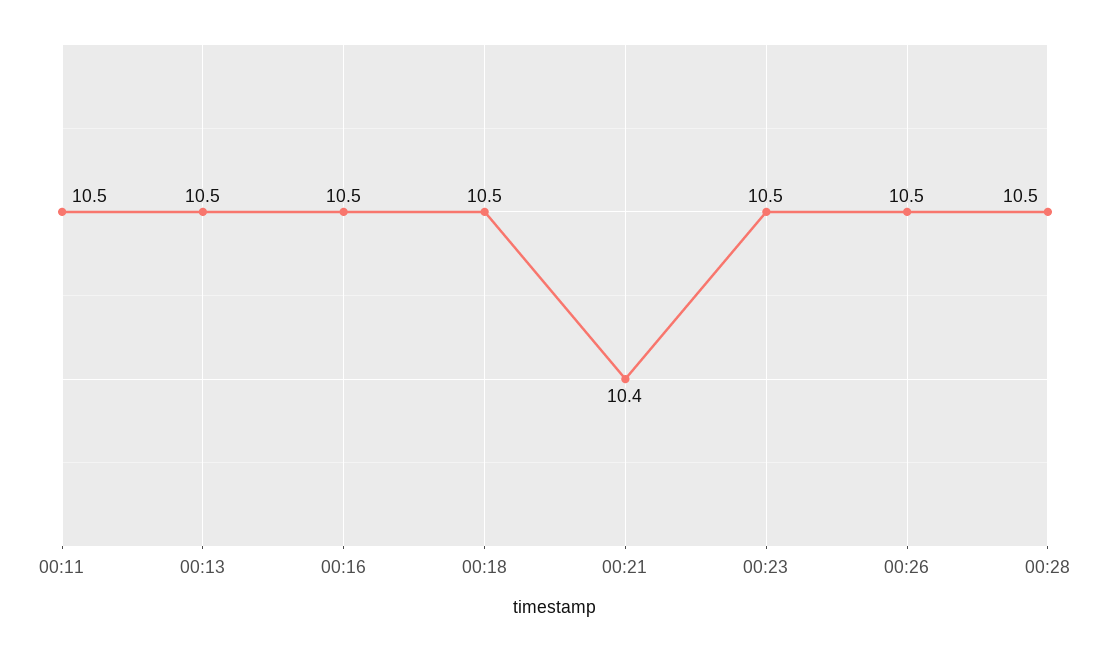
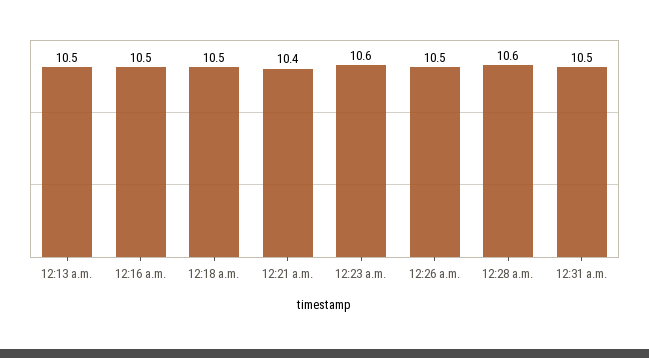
00:11: 10.5 -> none
00:23: 10.5 -> 10.6
00:28: 10.5 -> 10.6
12:31 a.m.: none -> 10.5

